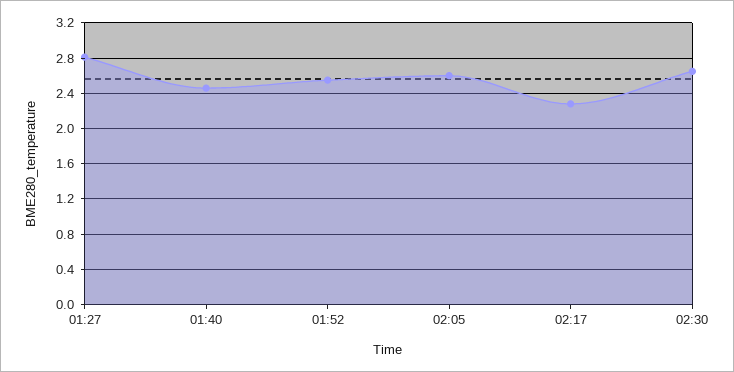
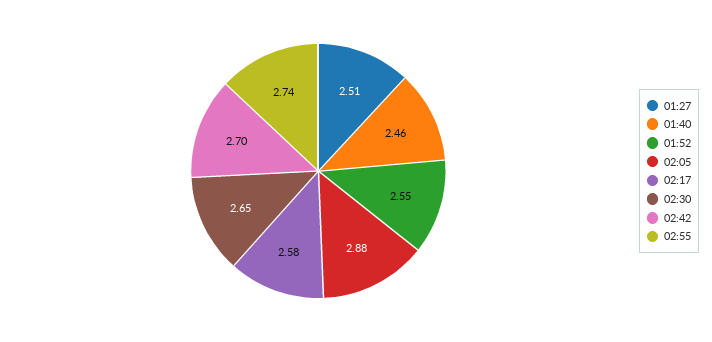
01:27: 2.8 -> 2.51
02:05: 2.6 -> 2.88
02:17: 2.3 -> 2.58
02:42: none -> 2.7
02:55: none -> 2.74

